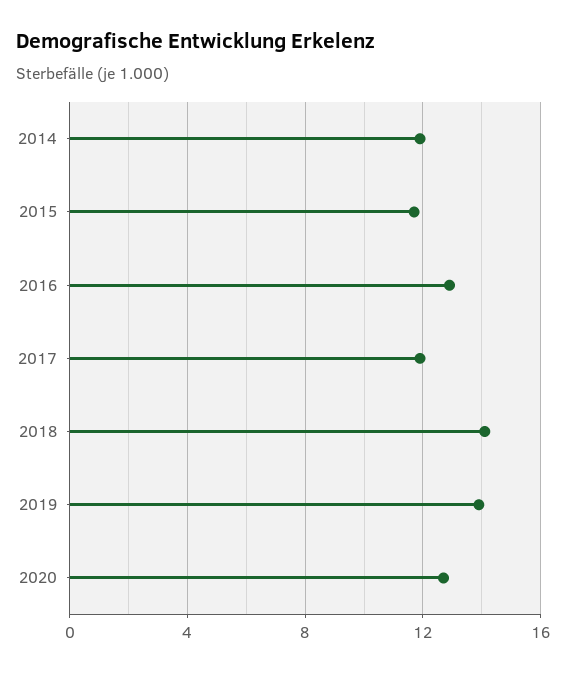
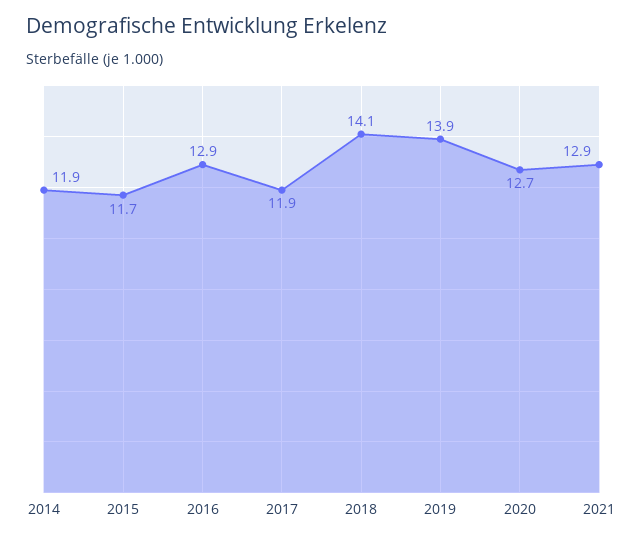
2021: none -> 12.9

